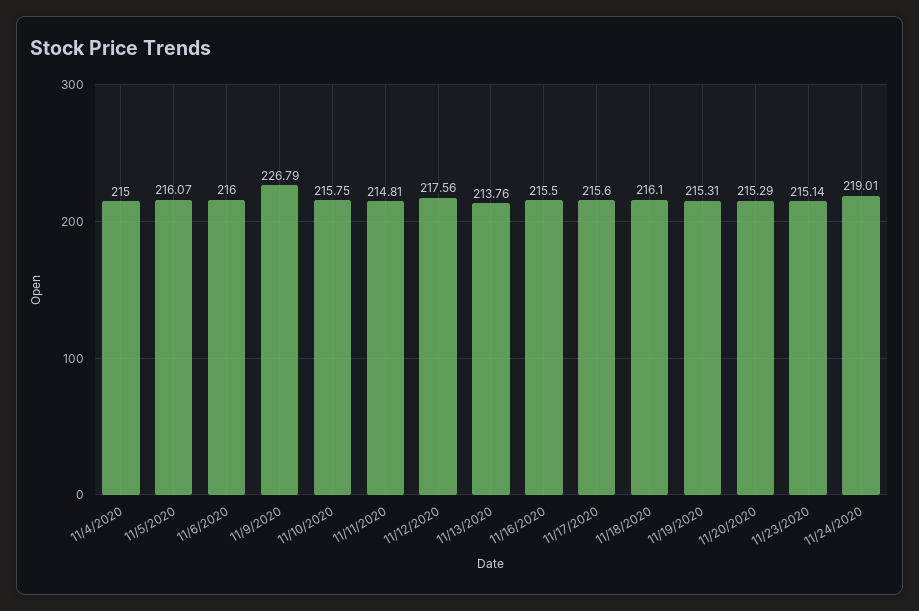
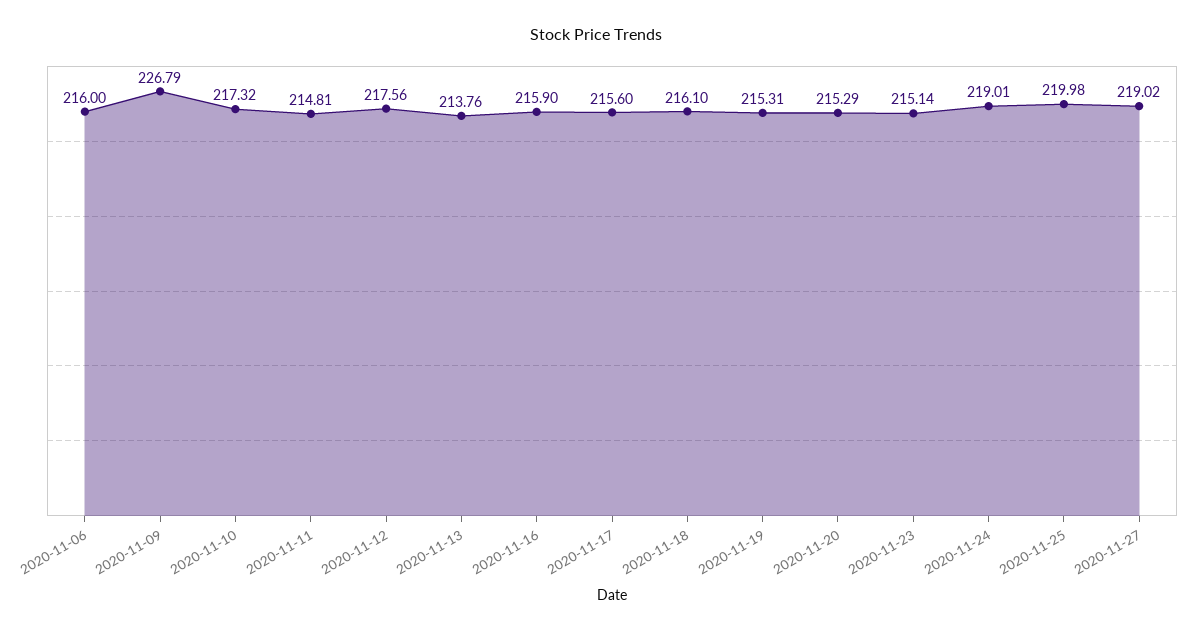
11/4/2020: 215 -> none
11/5/2020: 216.07 -> none
11/10/2020: 215.75 -> 217.32
11/16/2020: 215.5 -> 215.9
2020-11-25: none -> 219.98
2020-11-27: none -> 219.02

